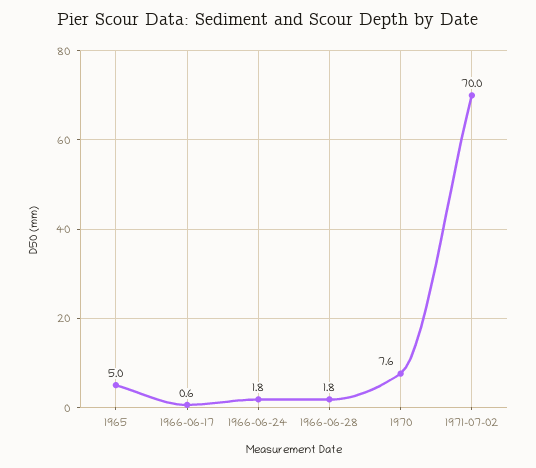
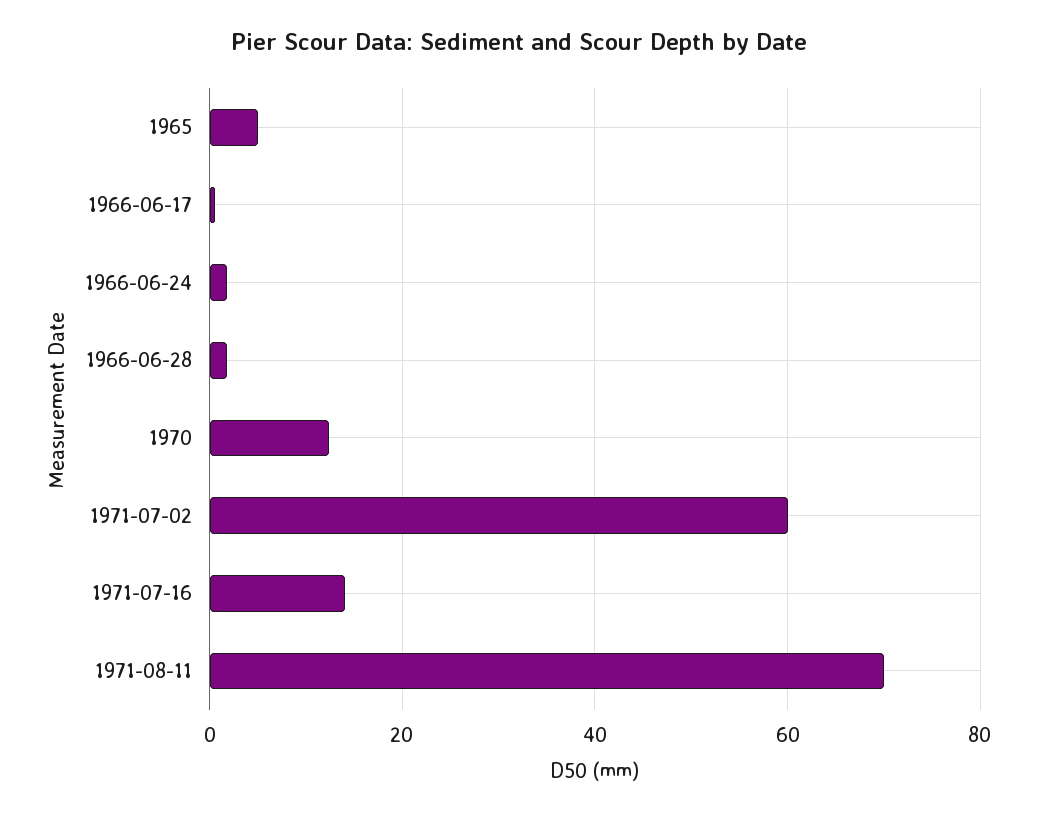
1970: 7.6 -> 12
1971-07-02: 70 -> 60
1971-07-16: none -> 14
1971-08-11: none -> 70

